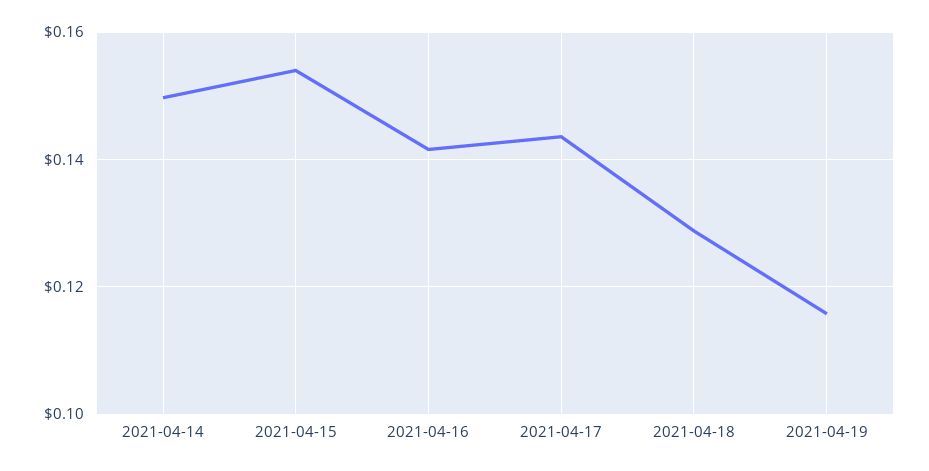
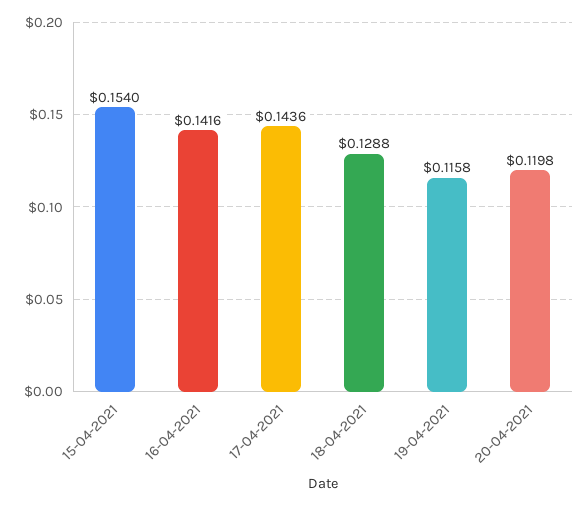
2021-04-14: 0.15 -> none
20-04-2021: none -> 0.1198

